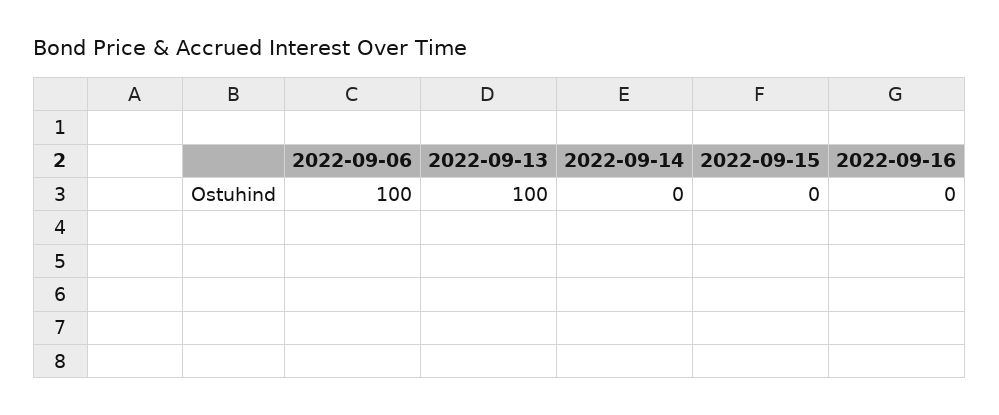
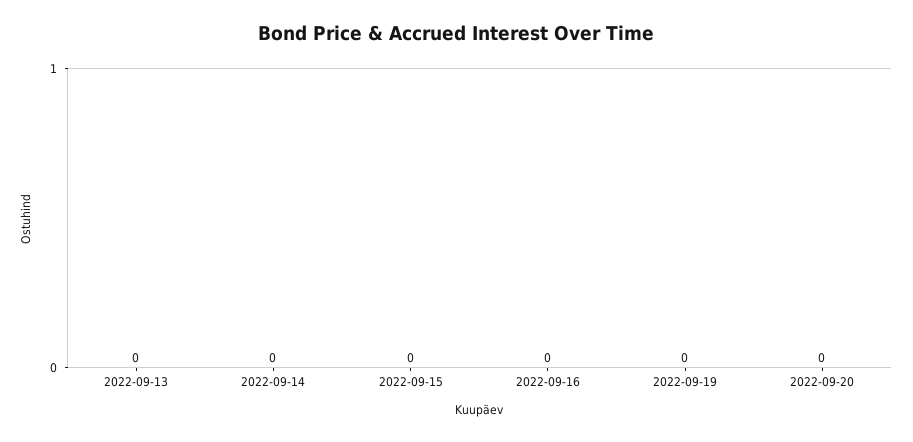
2022-09-06: 100 -> none
2022-09-13: 100 -> 0
2022-09-19: none -> 0
2022-09-20: none -> 0

